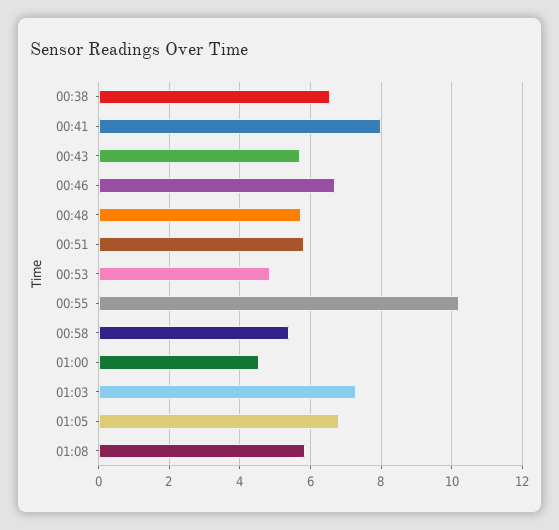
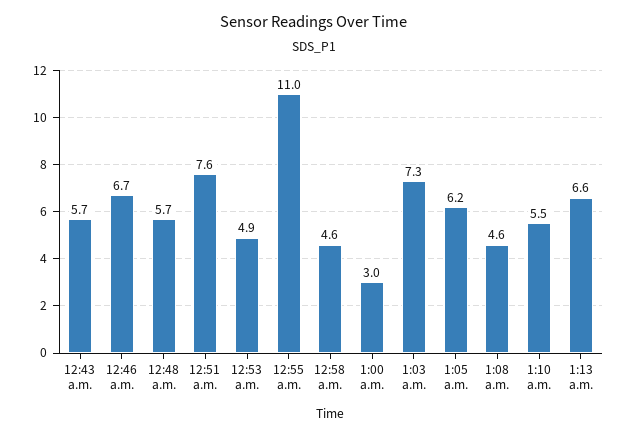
00:38: 6.6 -> none
00:41: 8 -> none
00:51: 5.8 -> 7.6
00:55: 10.2 -> 11
00:58: 5.4 -> 4.6
01:00: 4.6 -> 3
01:05: 6.8 -> 6.2
01:08: 5.8 -> 4.6
1:10 a.m.: none -> 5.5
1:13 a.m.: none -> 6.6

